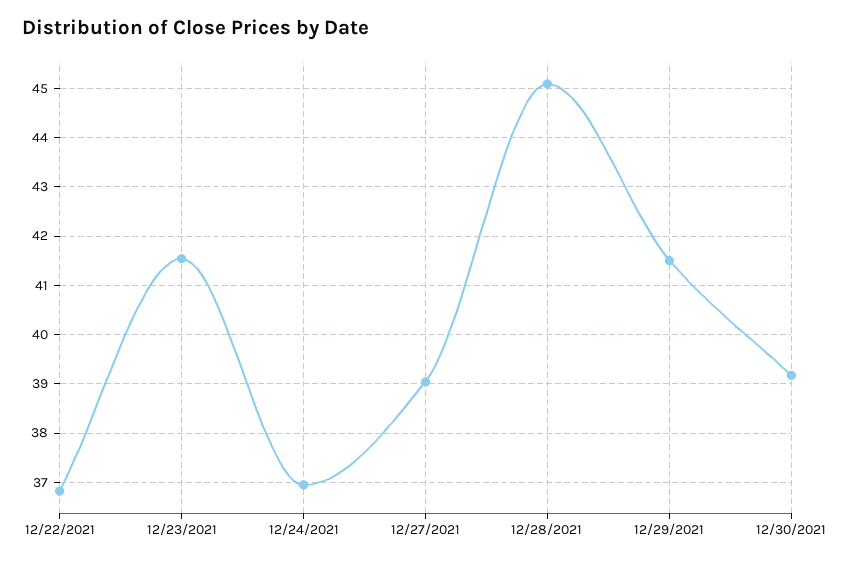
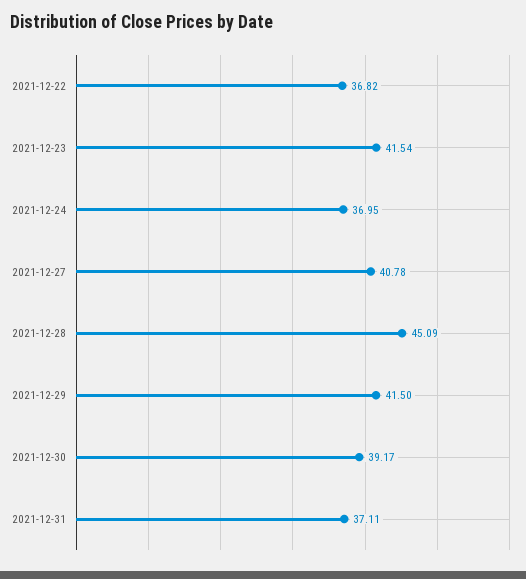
12/27/2021: 39 -> 40.78
2021-12-31: none -> 37.11

